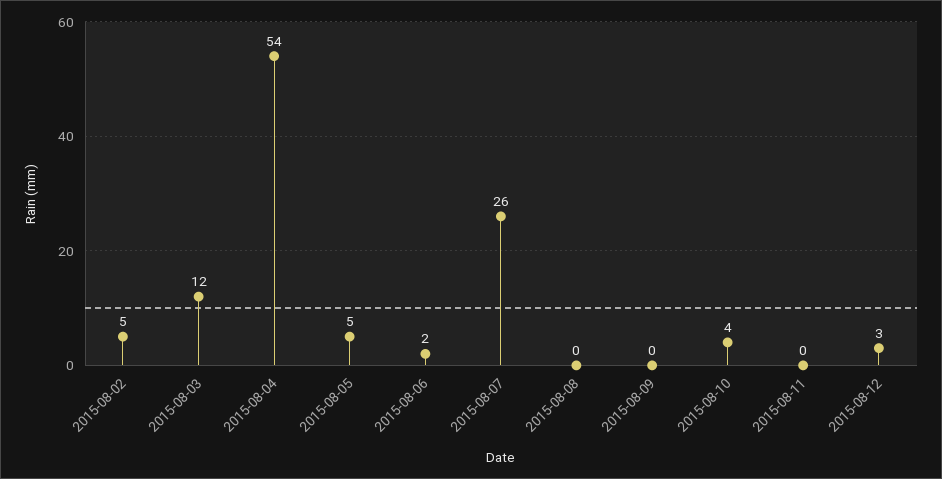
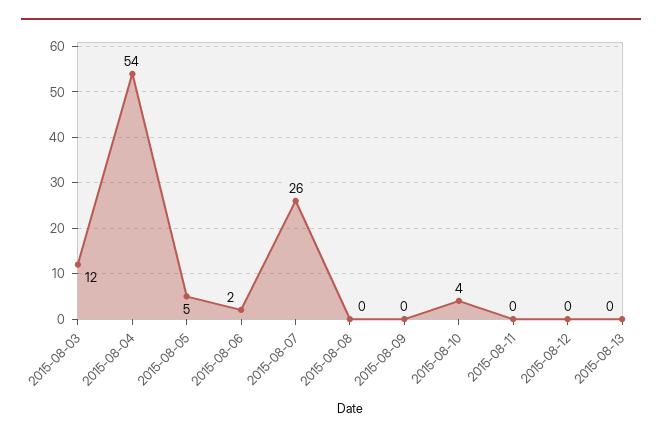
2015-08-02: 5 -> none
2015-08-12: 3 -> 0
2015-08-13: none -> 0

